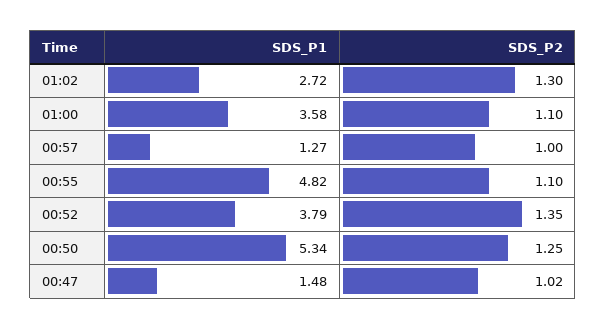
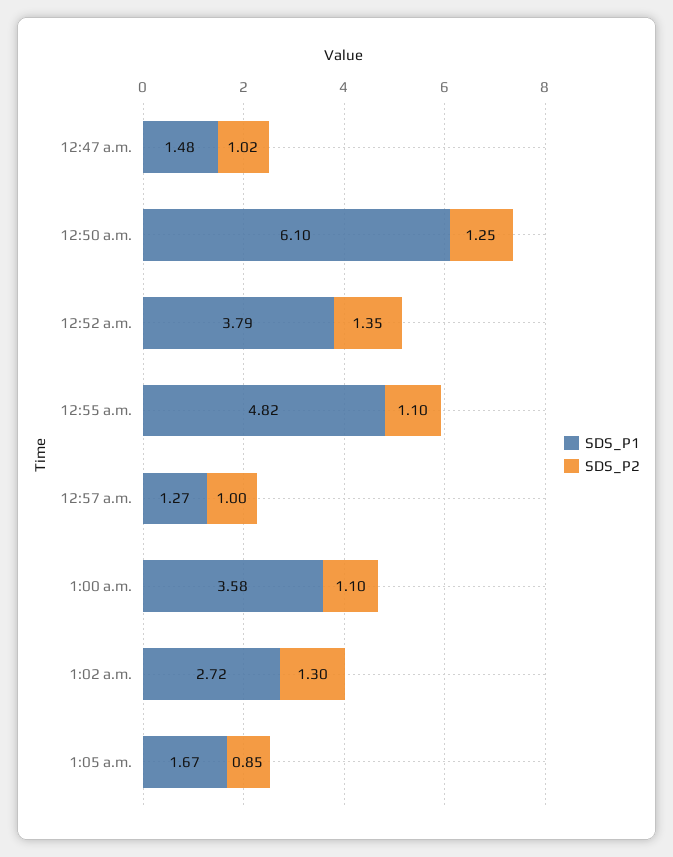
SDS_P1, 00:50: 5.34 -> 6.1
SDS_P1, 1:05 a.m.: none -> 1.67
SDS_P2, 1:05 a.m.: none -> 0.85

